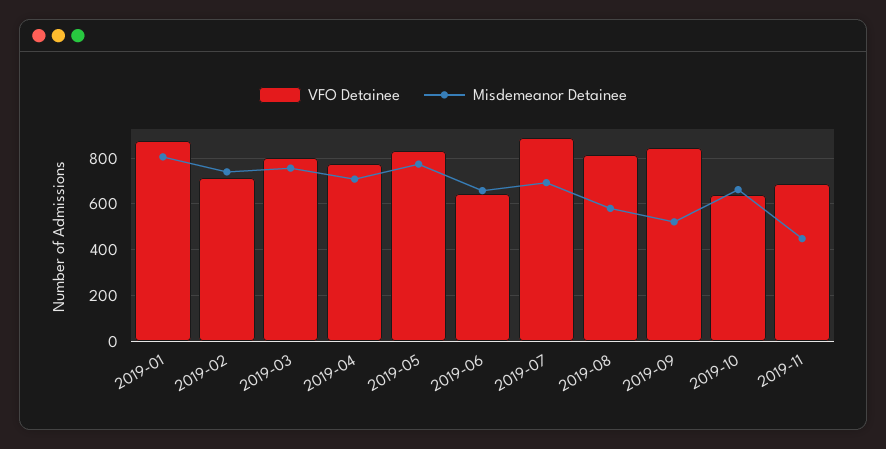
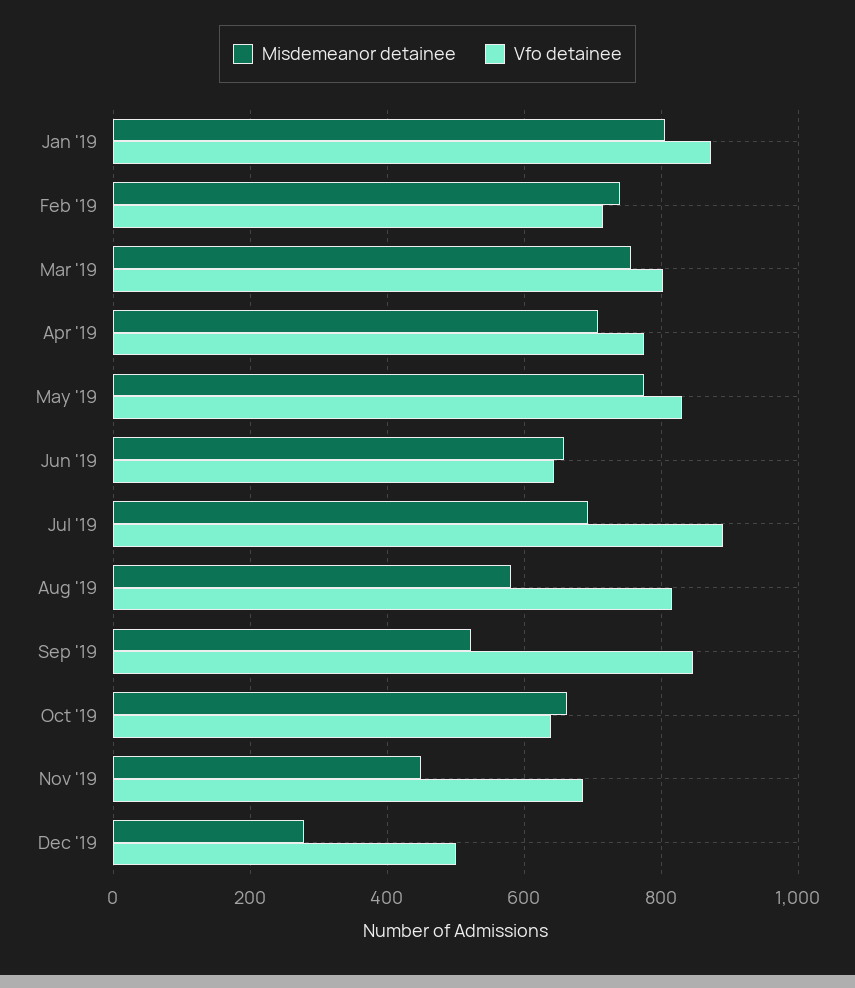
Misdemeanor Detainee, Dec '19: none -> 280
VFO Detainee, Dec '19: none -> 500

